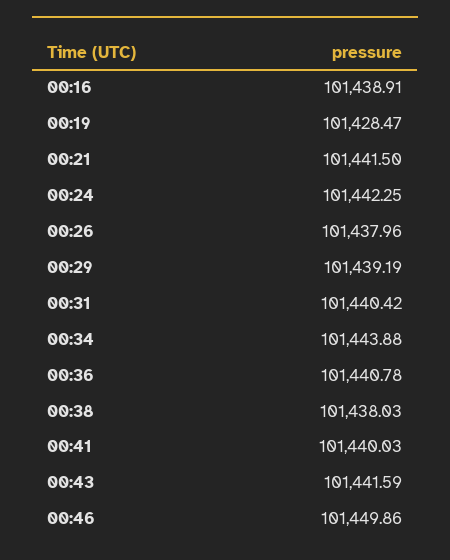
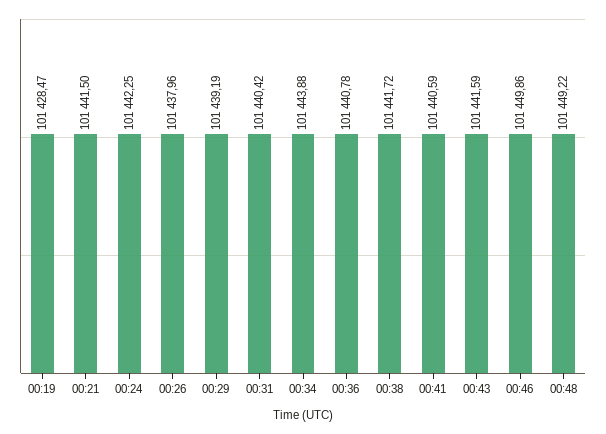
00:16: 101438.91 -> none
00:38: 101438.03 -> 101441.72
00:41: 101440.03 -> 101440.59
00:48: none -> 101449.22

